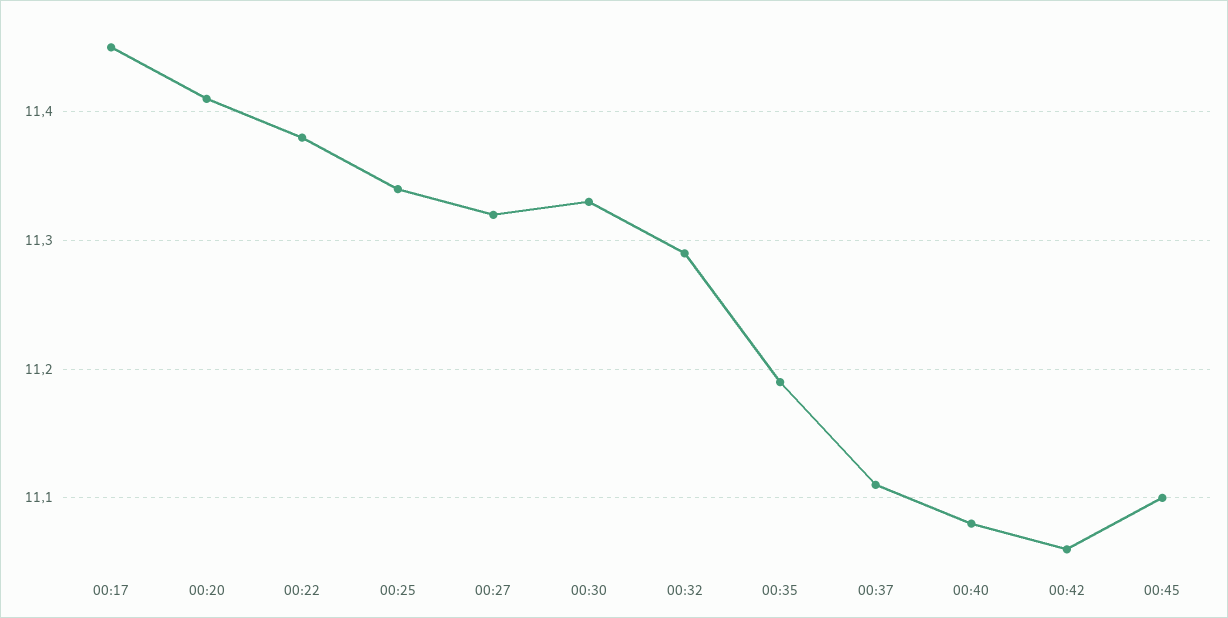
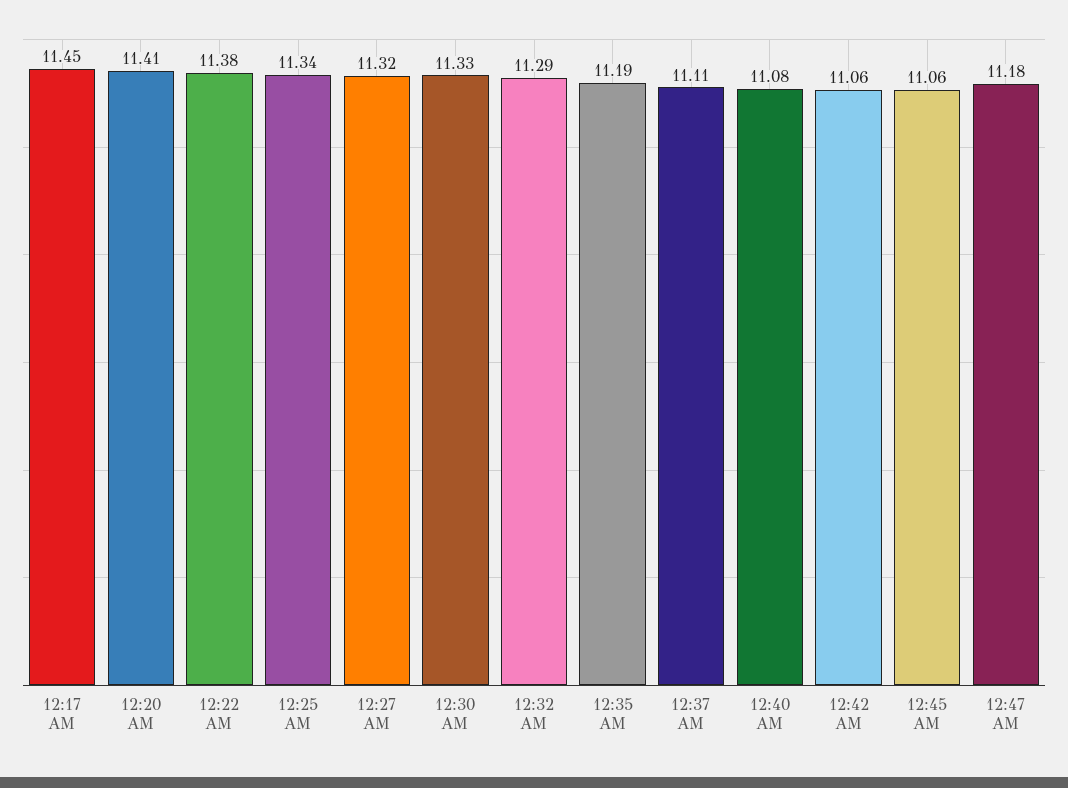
00:45: 11.1 -> 11.06
12:47 AM: none -> 11.18

